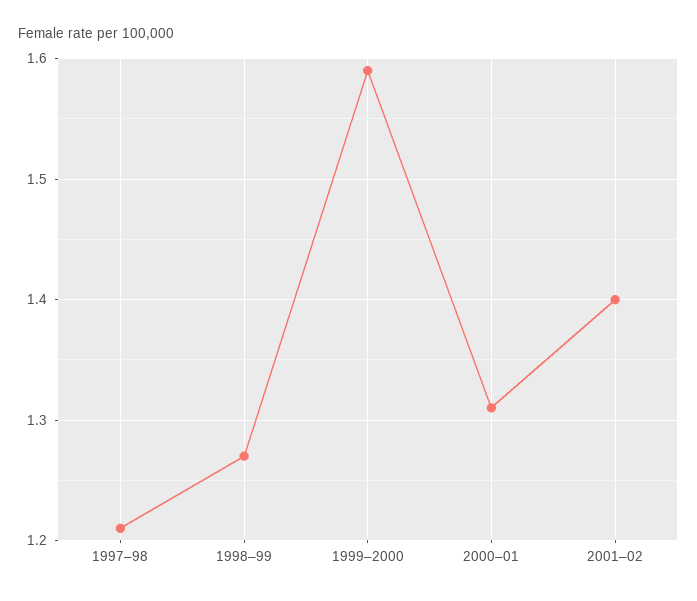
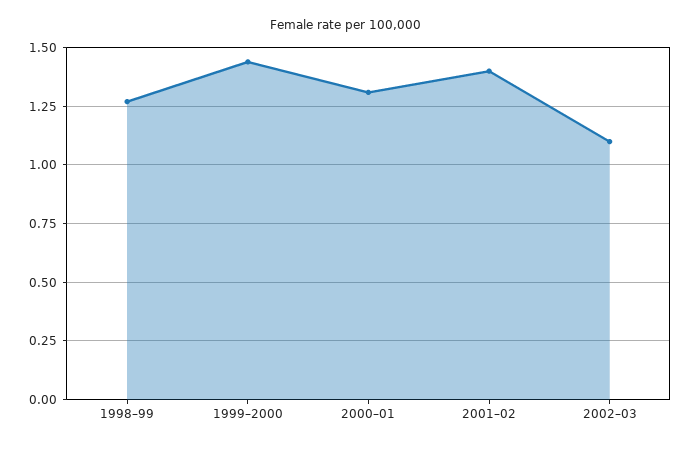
1997–98: 1.21 -> none
1999–2000: 1.59 -> 1.45
2002–03: none -> 1.1

